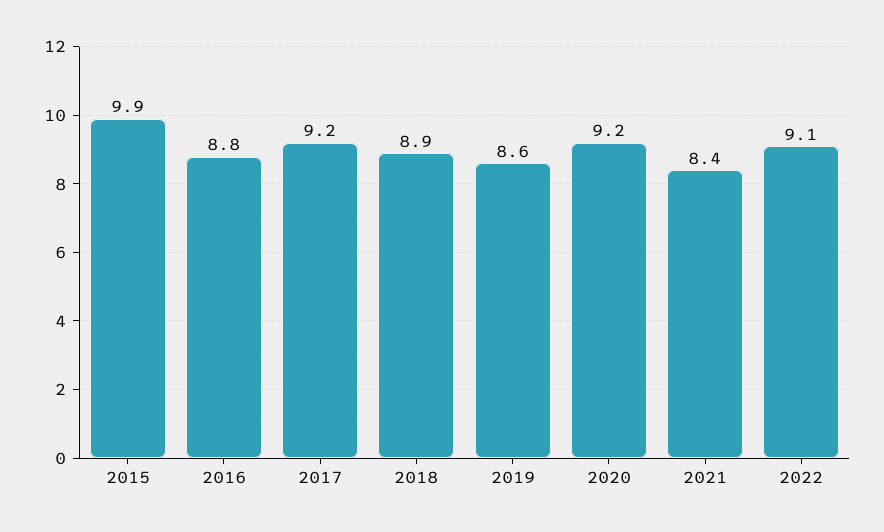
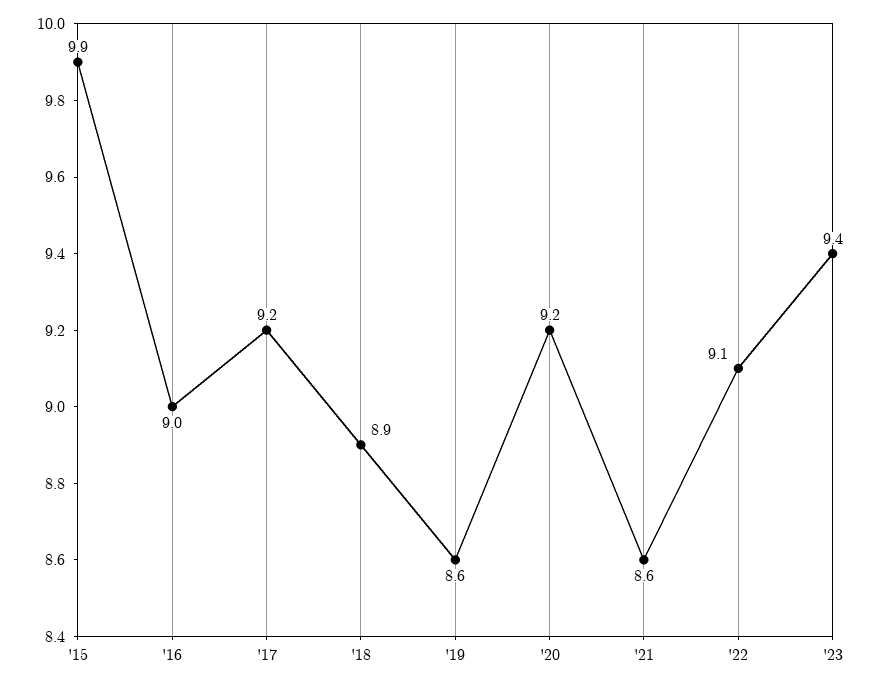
2016: 8.8 -> 9
2021: 8.4 -> 8.6
'23: none -> 9.4

